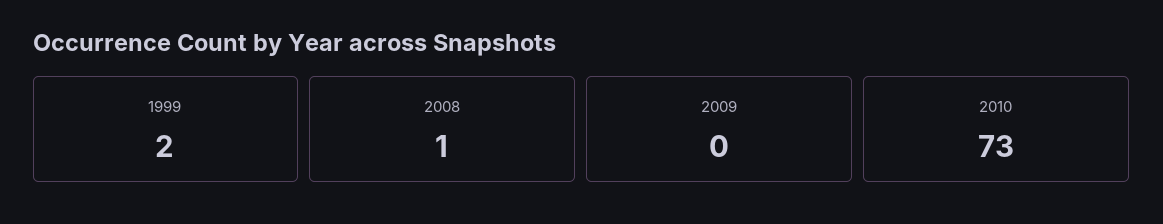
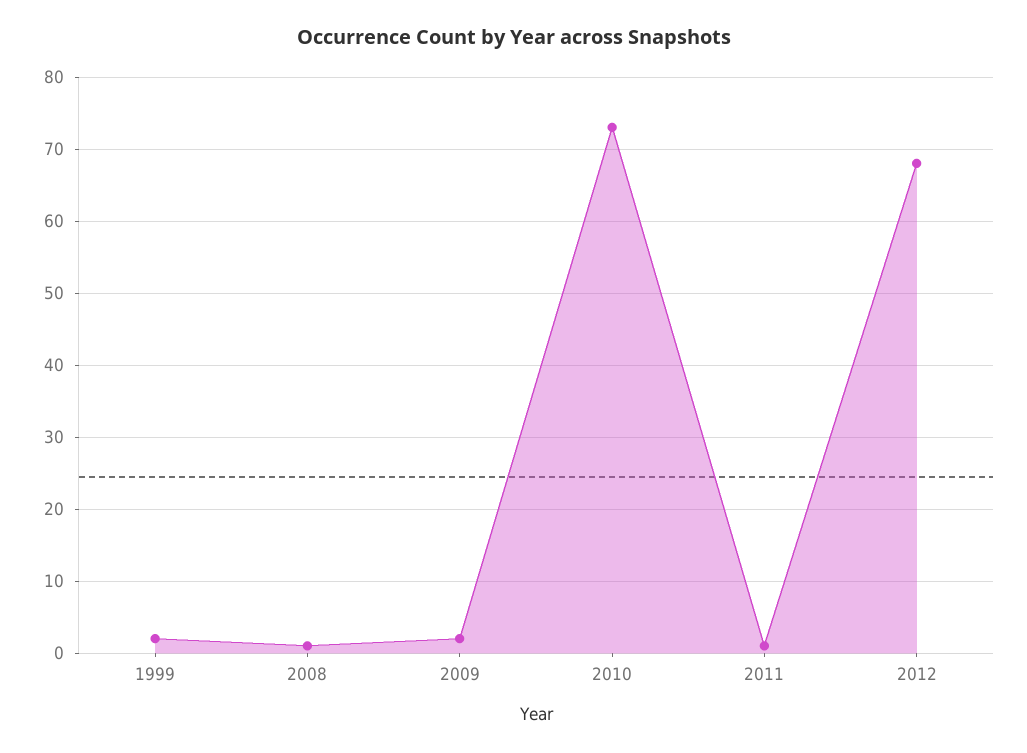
2009: 0 -> 2
2011: none -> 1
2012: none -> 68

